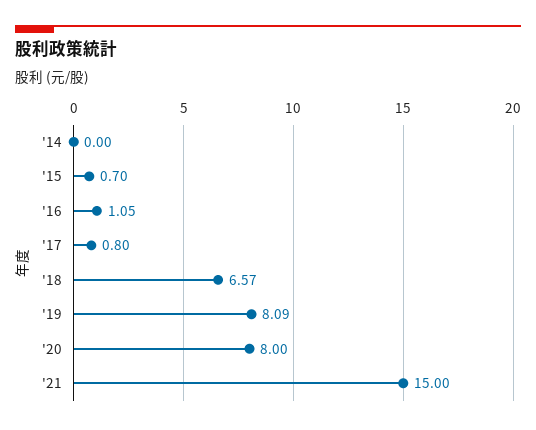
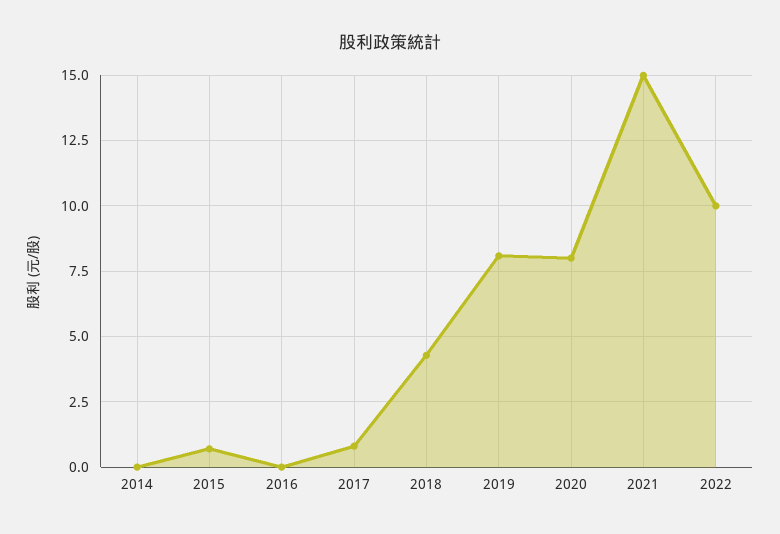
'16: 1.05 -> 0
'18: 6.57 -> 4.25
2022: none -> 10

